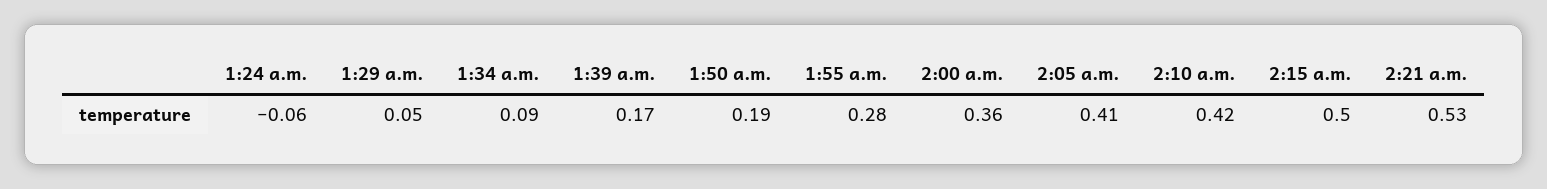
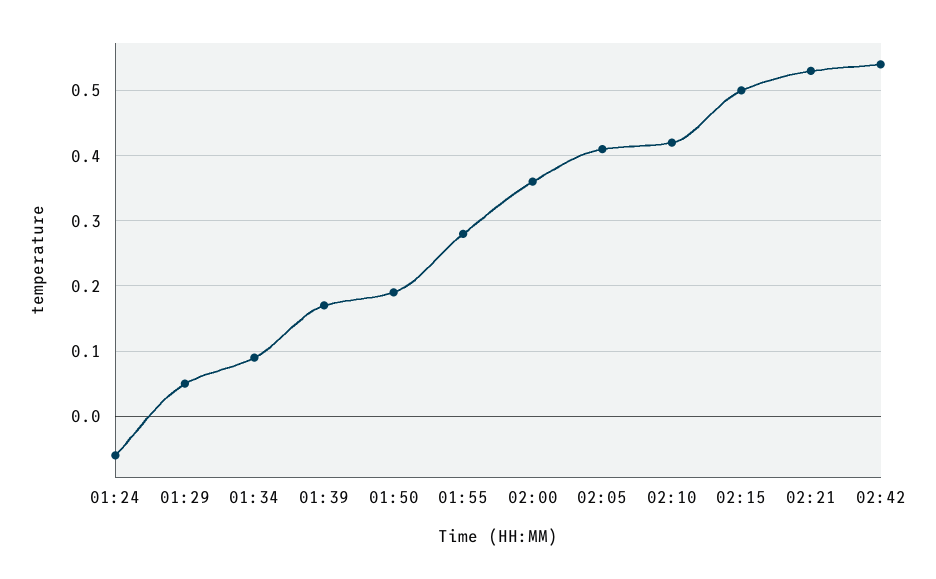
02:42: none -> 0.54

